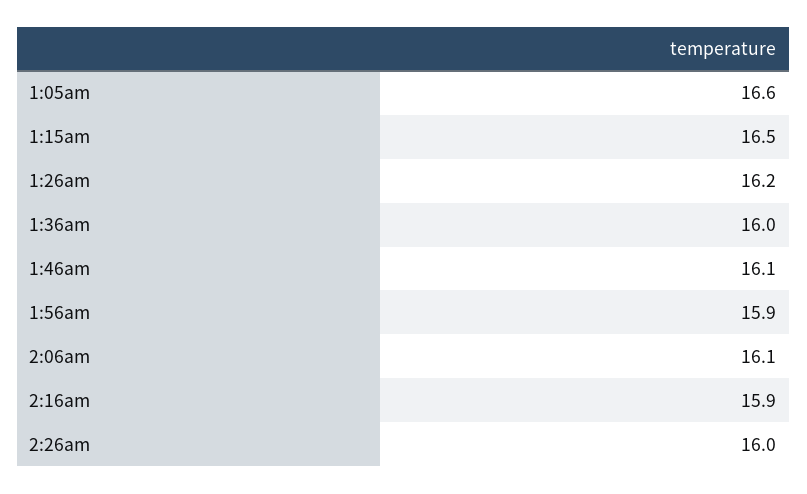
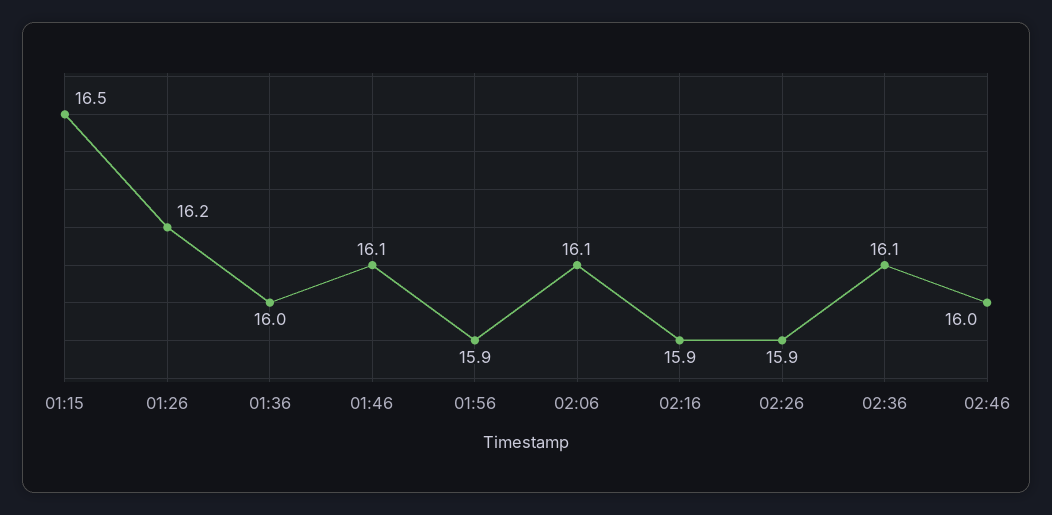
1:05am: 16.6 -> none
2:26am: 16 -> 15.9
02:36: none -> 16.1
02:46: none -> 16

